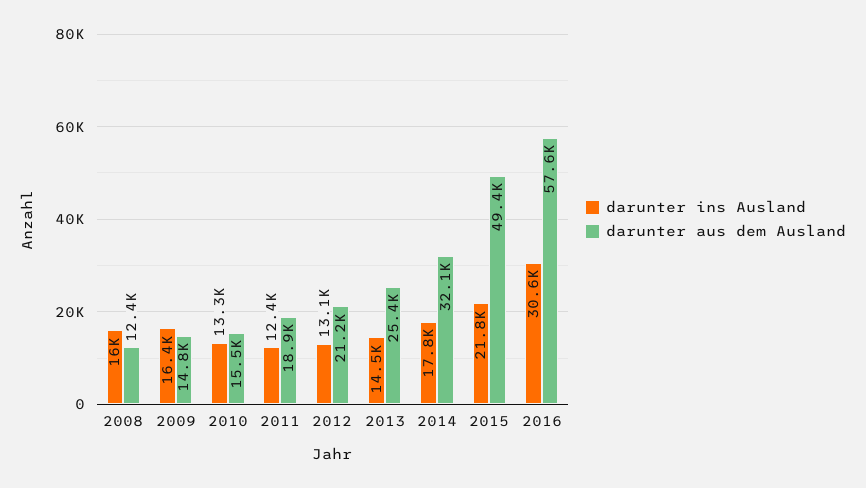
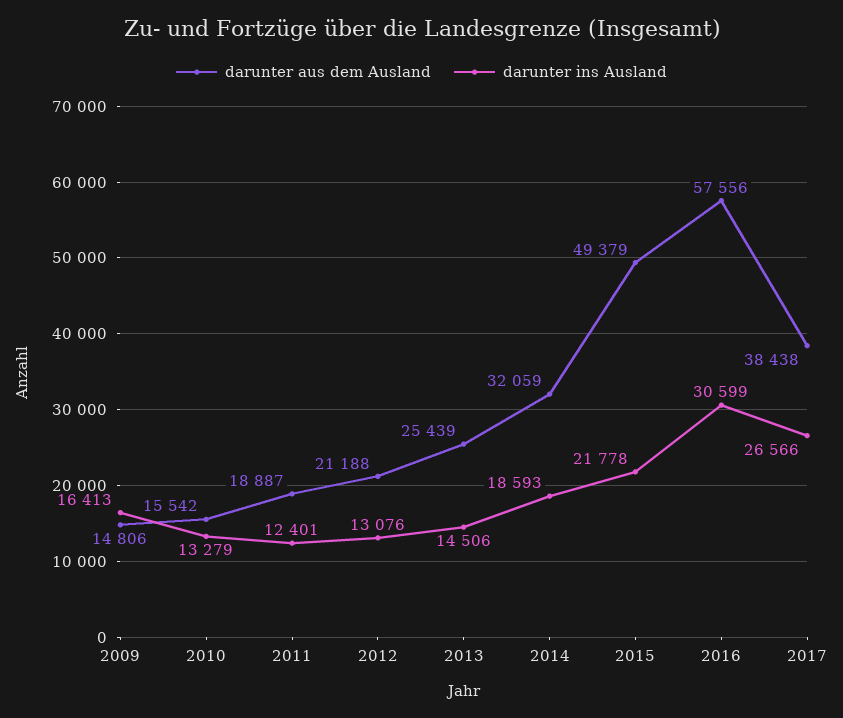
darunter ins Ausland, 2008: 16000 -> none
darunter aus dem Ausland, 2008: 12400 -> none
darunter ins Ausland, 2014: 17800 -> 18593
darunter aus dem Ausland, 2017: none -> 38438
darunter ins Ausland, 2017: none -> 26566

